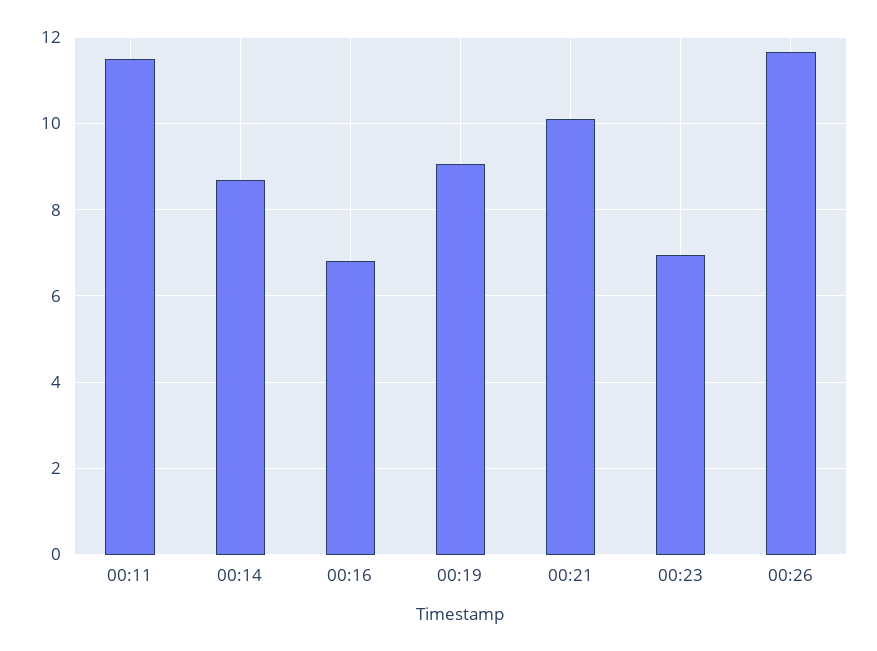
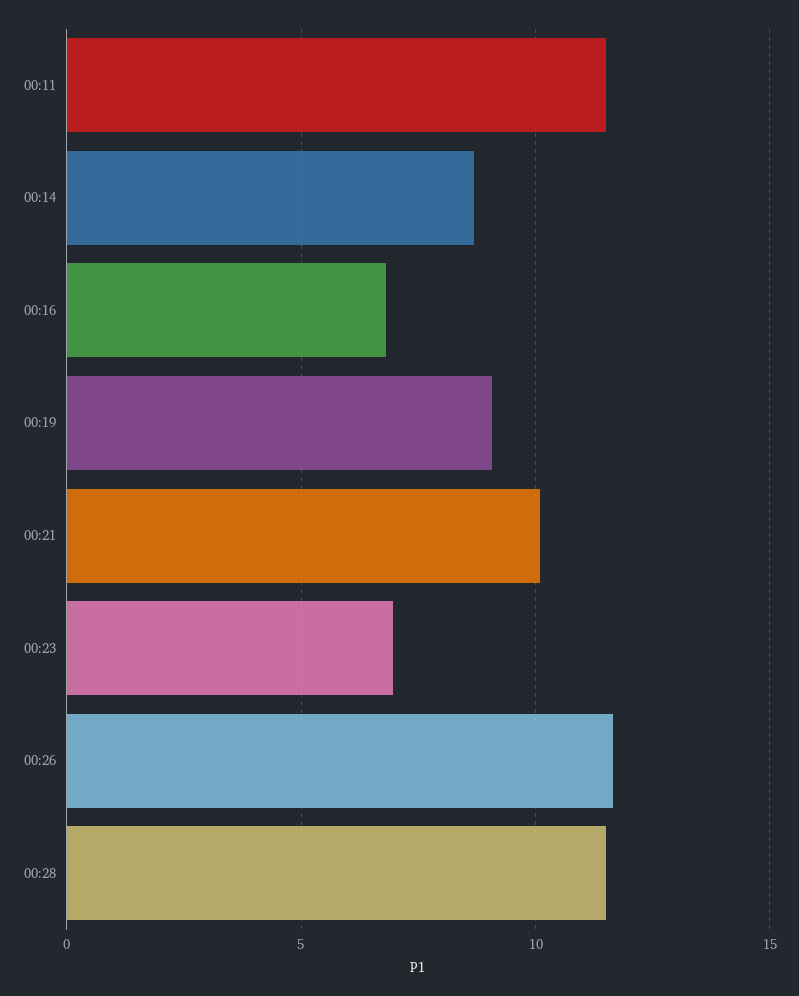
00:28: none -> 11.5

